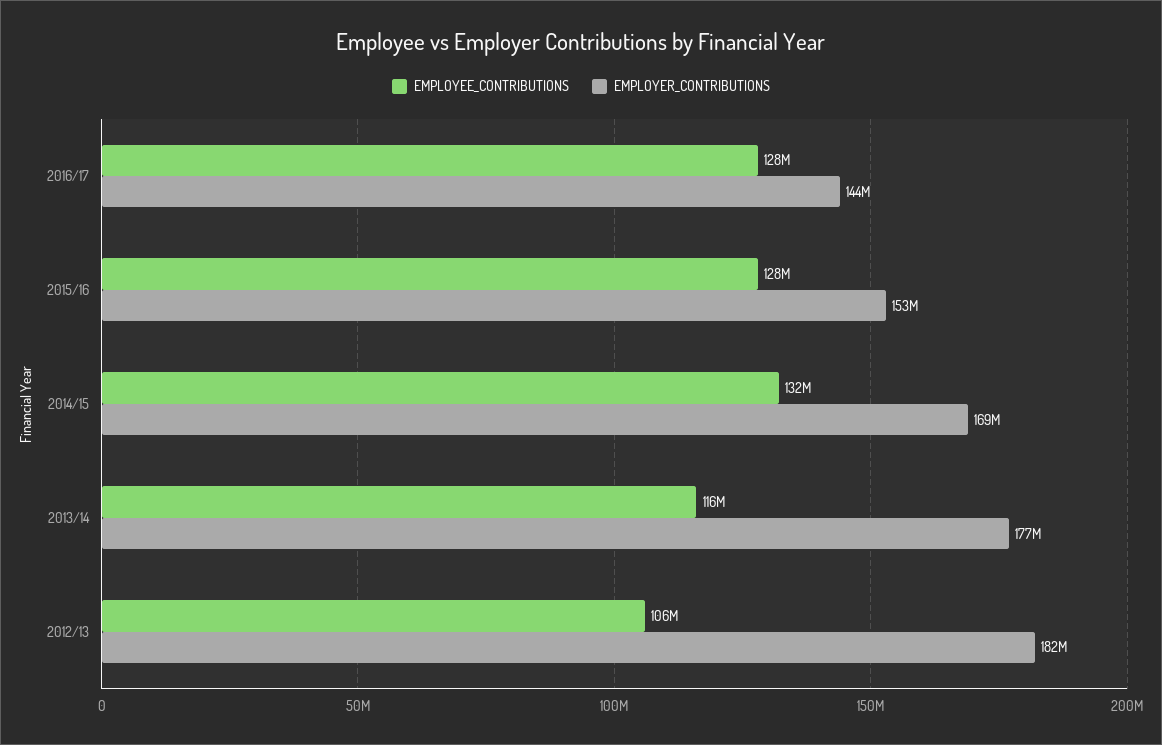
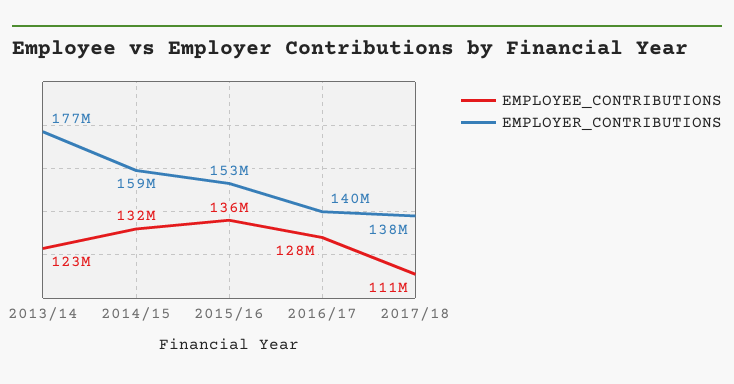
EMPLOYER_CONTRIBUTIONS, 2016/17: 144000000 -> 140000000
EMPLOYEE_CONTRIBUTIONS, 2015/16: 128000000 -> 136000000
EMPLOYER_CONTRIBUTIONS, 2014/15: 169000000 -> 159000000
EMPLOYEE_CONTRIBUTIONS, 2013/14: 116000000 -> 123000000
EMPLOYEE_CONTRIBUTIONS, 2012/13: 106000000 -> none
EMPLOYER_CONTRIBUTIONS, 2012/13: 182000000 -> none
EMPLOYEE_CONTRIBUTIONS, 2017/18: none -> 111000000
EMPLOYER_CONTRIBUTIONS, 2017/18: none -> 138000000

